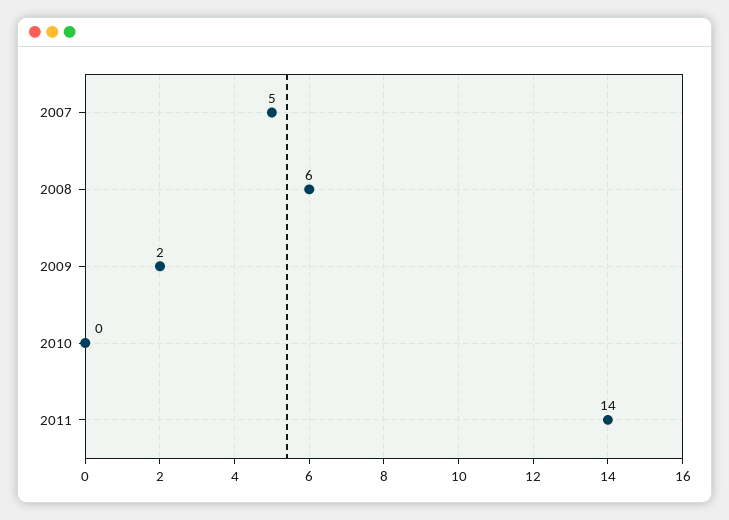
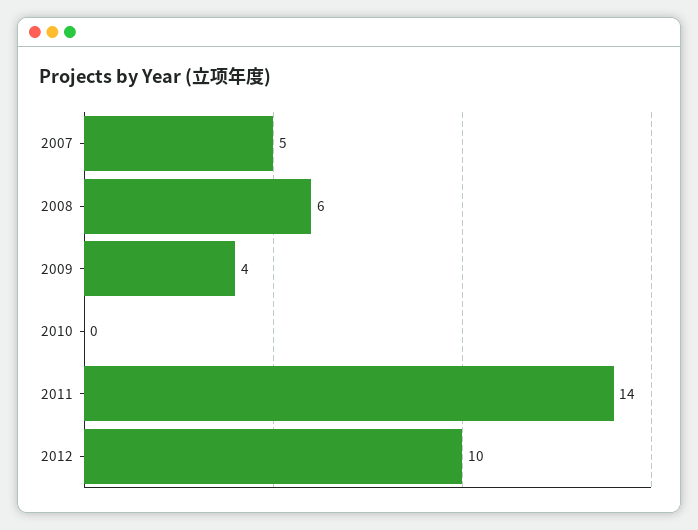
2009: 2 -> 4
2012: none -> 10

